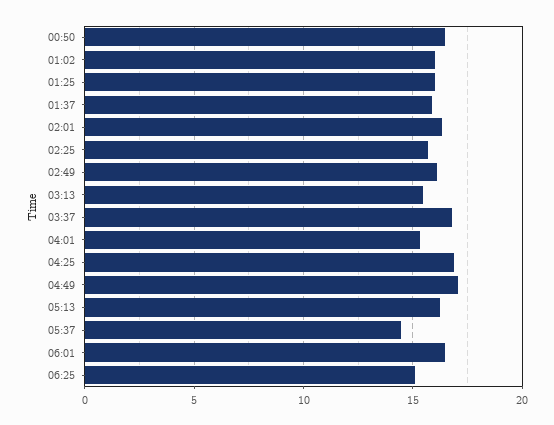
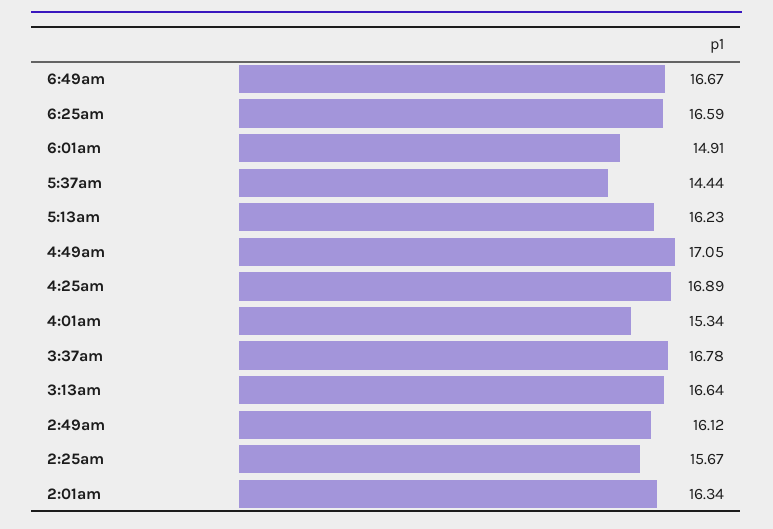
00:50: 16.5 -> none
01:02: 16 -> none
01:25: 16 -> none
01:37: 16 -> none
03:13: 15.5 -> 16.64
06:01: 16.5 -> 14.91
06:25: 15 -> 16.59
6:49am: none -> 16.67

